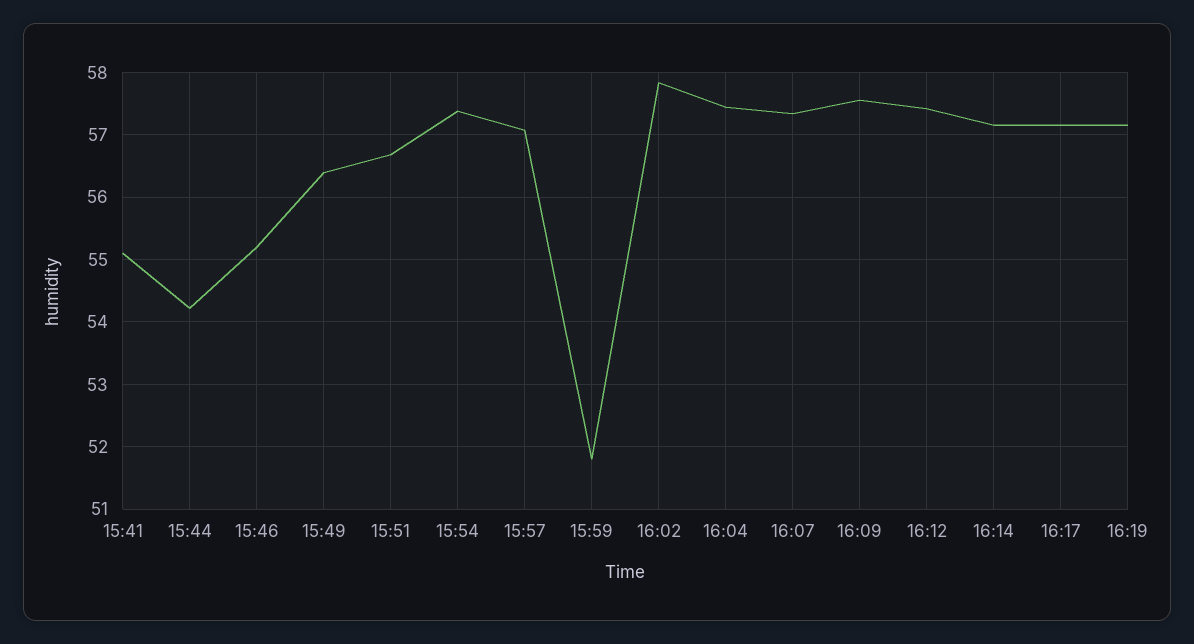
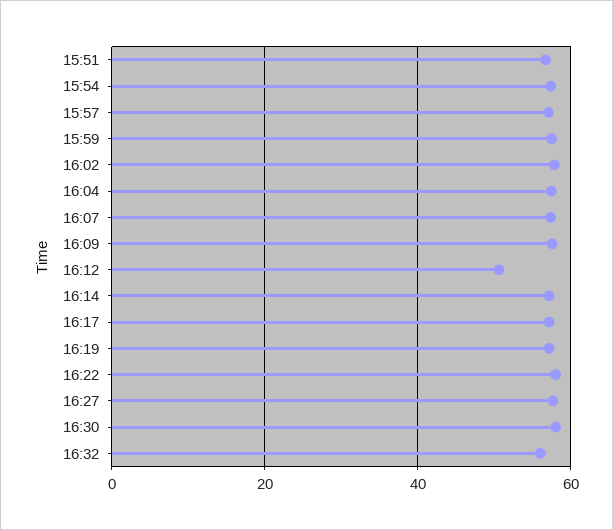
15:41: 55.1 -> none
15:44: 54.2 -> none
15:46: 55.2 -> none
15:49: 56.4 -> none
15:59: 51.8 -> 58
16:12: 57.4 -> 50
16:22: none -> 58
16:27: none -> 58
16:30: none -> 58
16:32: none -> 56

